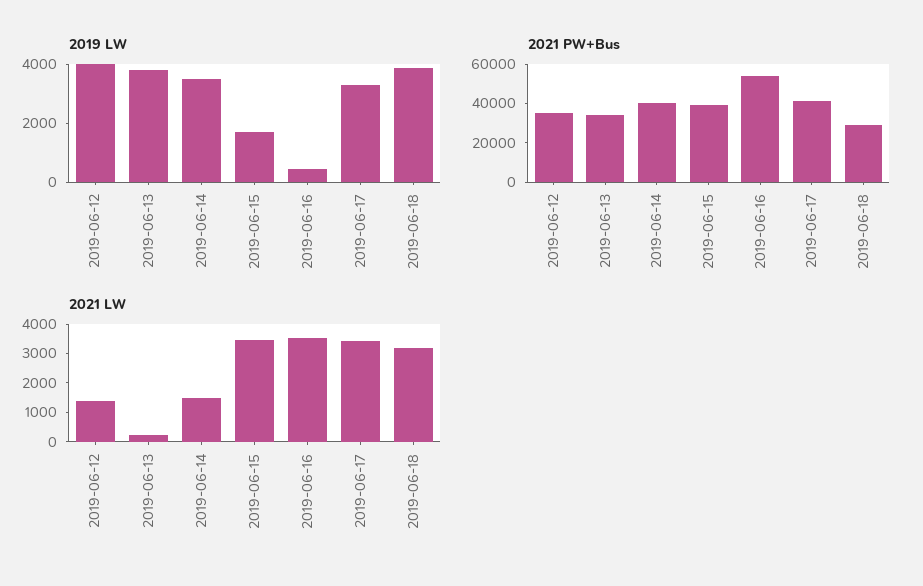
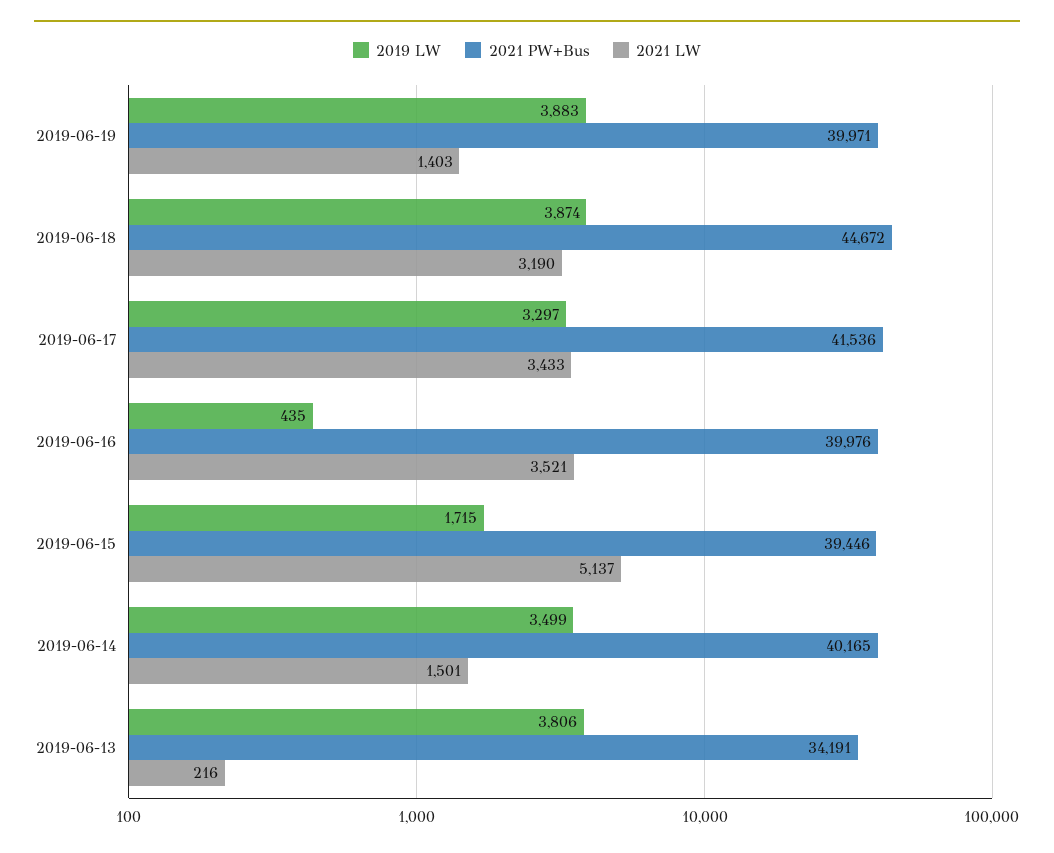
2019 LW, 2019-06-12: 4000 -> none
2021 PW+Bus, 2019-06-12: 35000 -> none
2021 PW+Bus, 2019-06-16: 55000 -> 39976
2021 PW+Bus, 2019-06-18: 30000 -> 44672
2021 LW, 2019-06-12: 1500 -> none
2021 LW, 2019-06-15: 3500 -> 5137
2019 LW, 2019-06-19: none -> 3883
2021 PW+Bus, 2019-06-19: none -> 39971
2021 LW, 2019-06-19: none -> 1403

